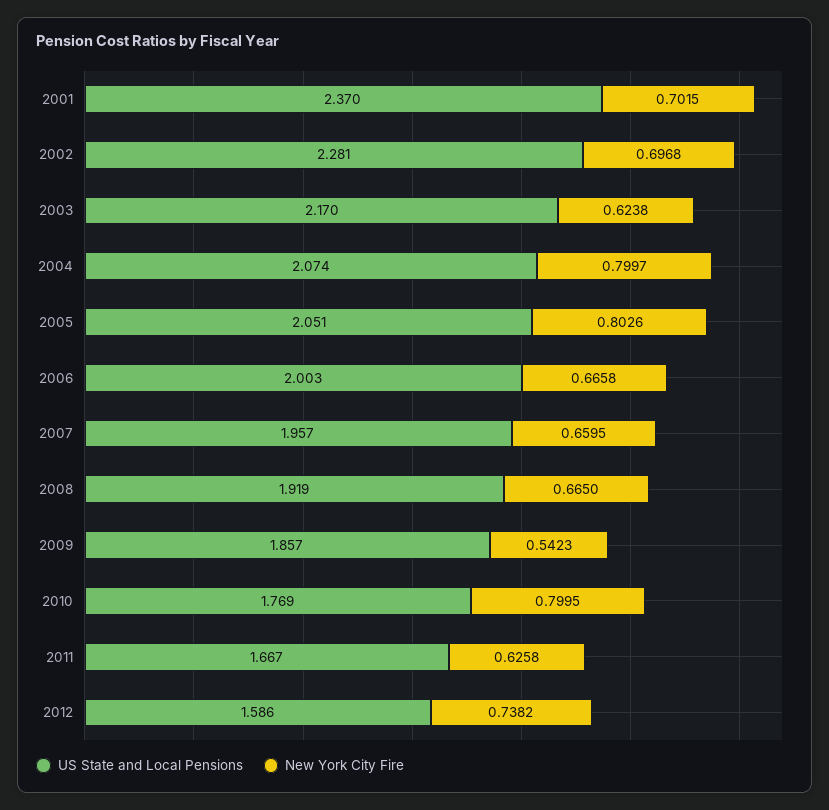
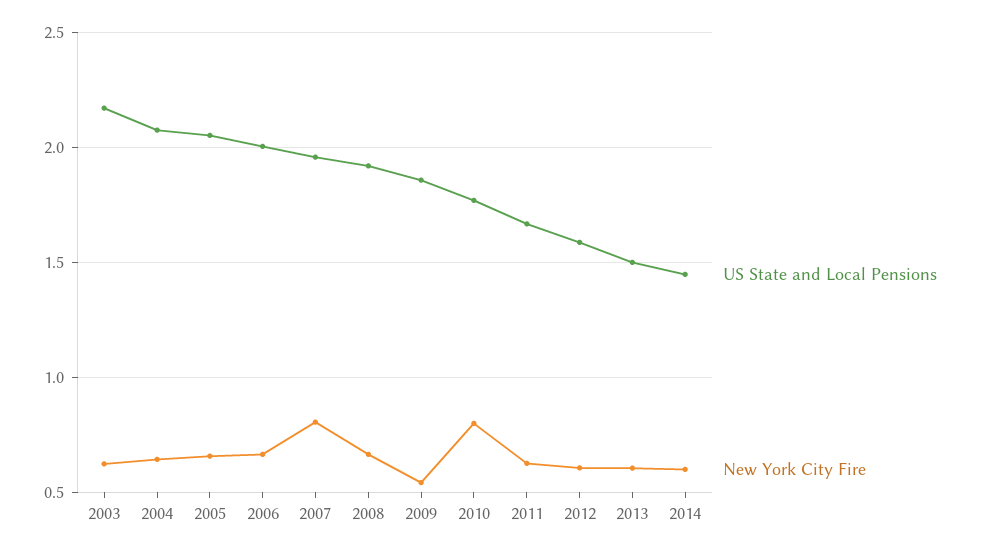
US State and Local Pensions, 2001: 2.37 -> none
New York City Fire, 2001: 0.7015 -> none
US State and Local Pensions, 2002: 2.281 -> none
New York City Fire, 2002: 0.6968 -> none
New York City Fire, 2004: 0.7997 -> 0.65
New York City Fire, 2005: 0.8026 -> 0.65
New York City Fire, 2007: 0.6595 -> 0.8
New York City Fire, 2012: 0.7382 -> 0.6
US State and Local Pensions, 2013: none -> 1.5
New York City Fire, 2013: none -> 0.6
US State and Local Pensions, 2014: none -> 1.45
New York City Fire, 2014: none -> 0.6

